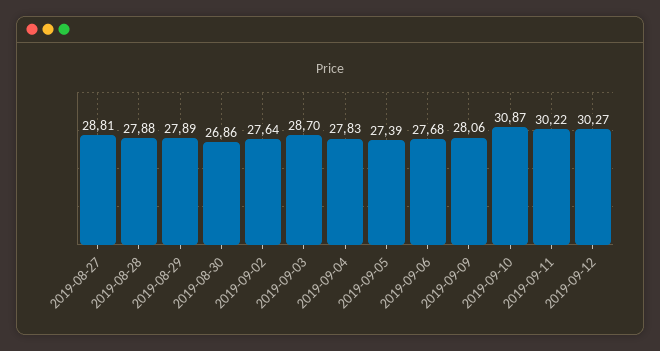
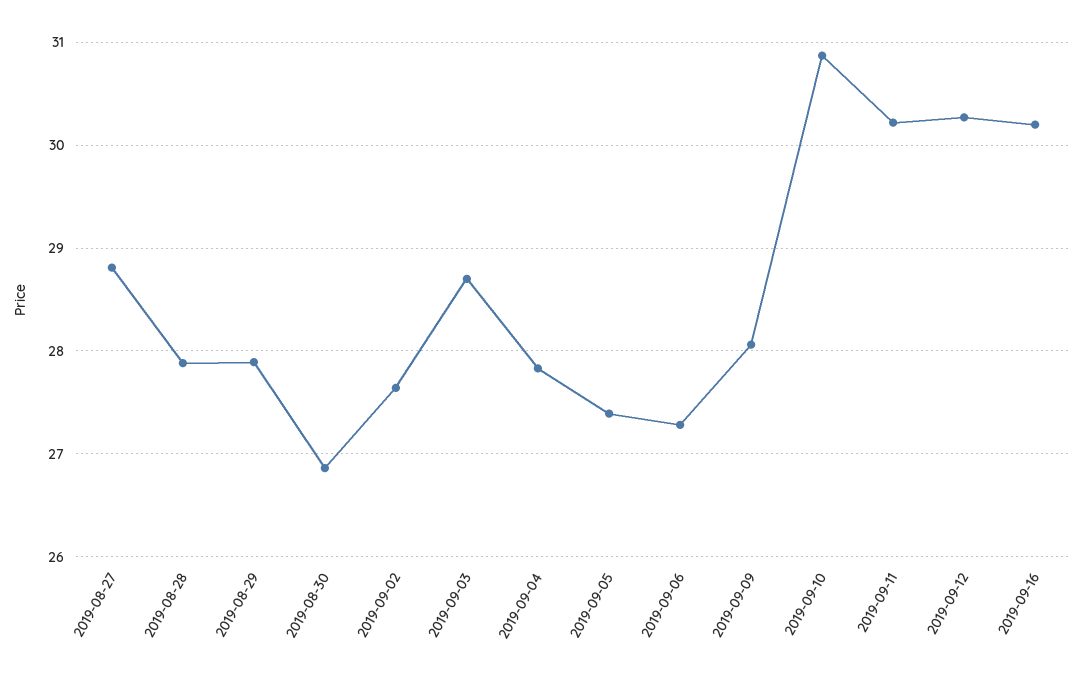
2019-09-06: 27.68 -> 27.3
2019-09-16: none -> 30.2

